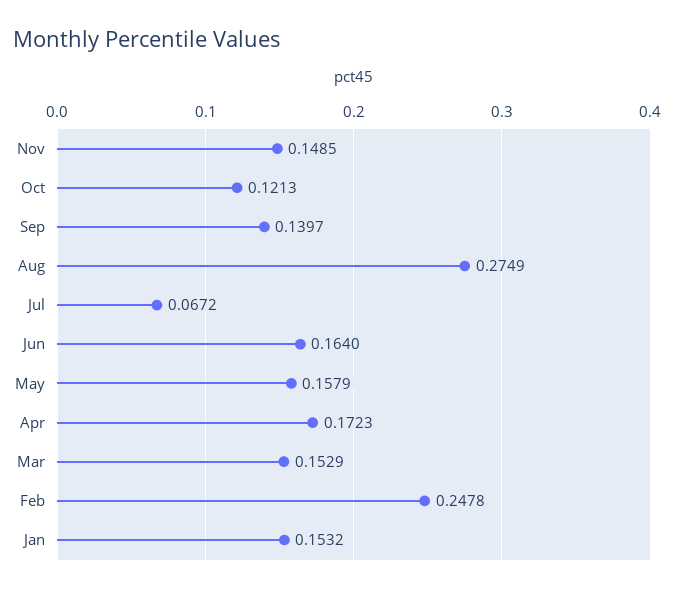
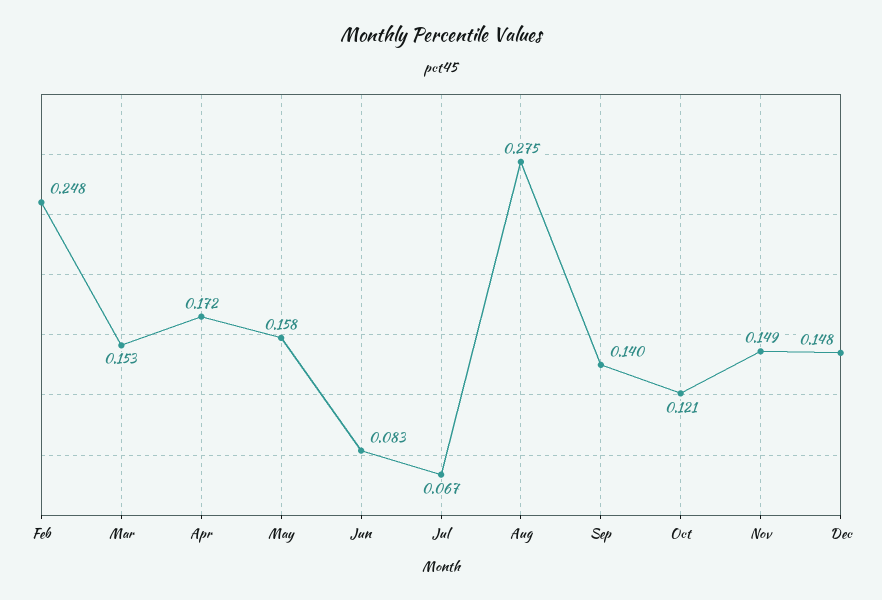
Jun: 0.164 -> 0.083
Jan: 0.1532 -> none
Dec: none -> 0.148

